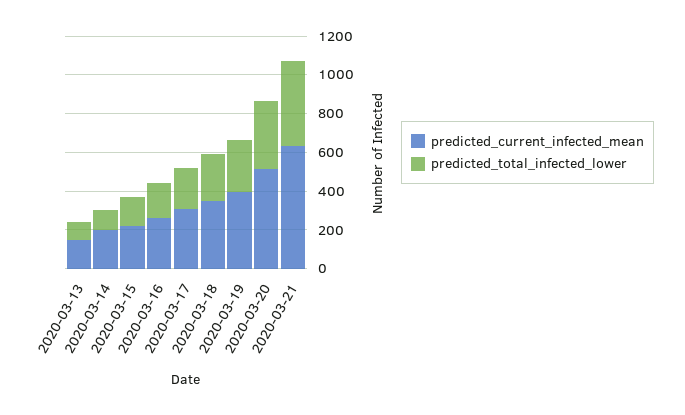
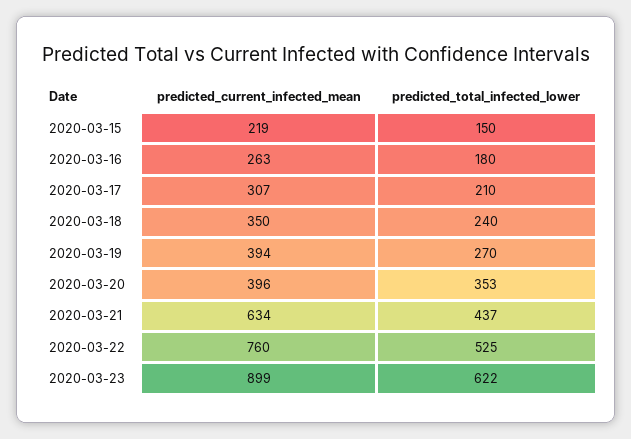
predicted_current_infected_mean, 2020-03-13: 150 -> none
predicted_total_infected_lower, 2020-03-13: 100 -> none
predicted_current_infected_mean, 2020-03-14: 200 -> none
predicted_total_infected_lower, 2020-03-14: 100 -> none
predicted_current_infected_mean, 2020-03-20: 500 -> 396
predicted_current_infected_mean, 2020-03-22: none -> 760
predicted_total_infected_lower, 2020-03-22: none -> 525
predicted_current_infected_mean, 2020-03-23: none -> 899
predicted_total_infected_lower, 2020-03-23: none -> 622

